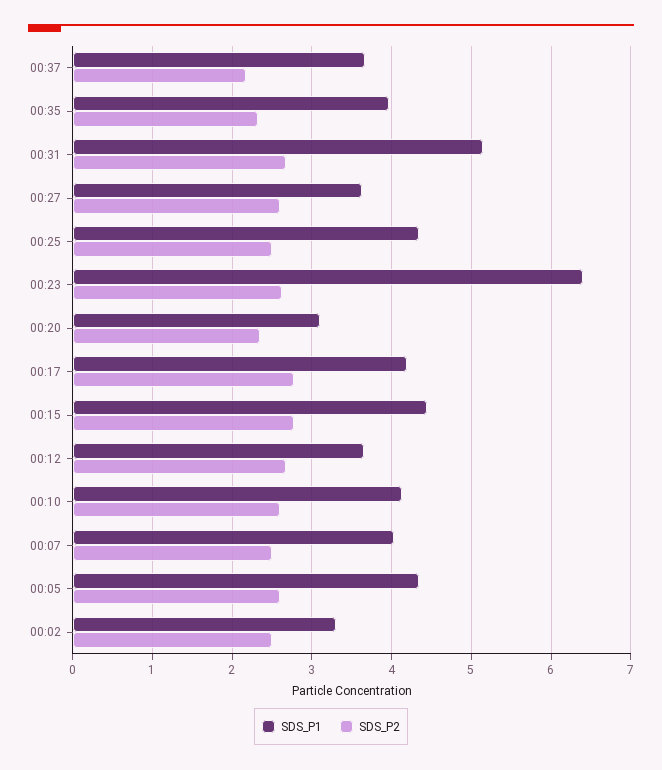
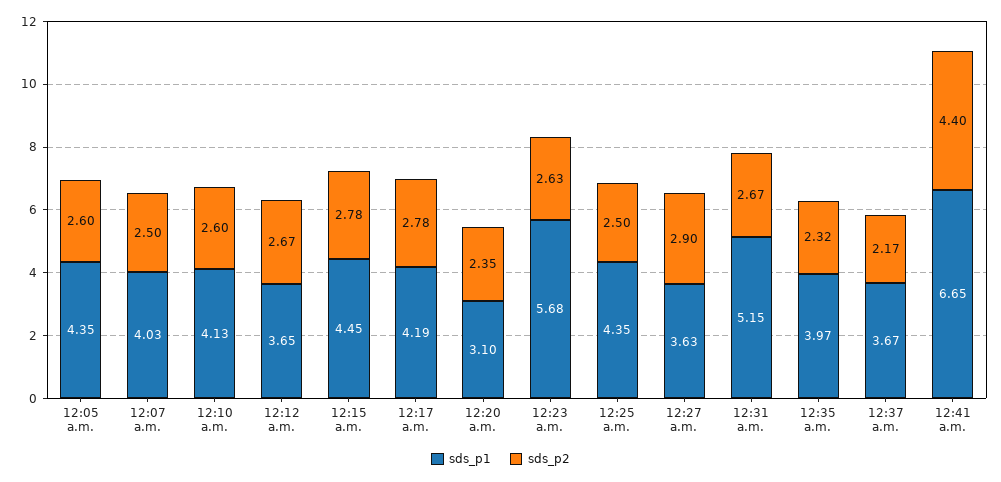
SDS_P2, 00:27: 2.6 -> 2.9
SDS_P1, 00:23: 6.4 -> 5.68
SDS_P1, 00:02: 3.3 -> none
SDS_P2, 00:02: 2.5 -> none
SDS_P1, 12:41 a.m.: none -> 6.65
SDS_P2, 12:41 a.m.: none -> 4.4

